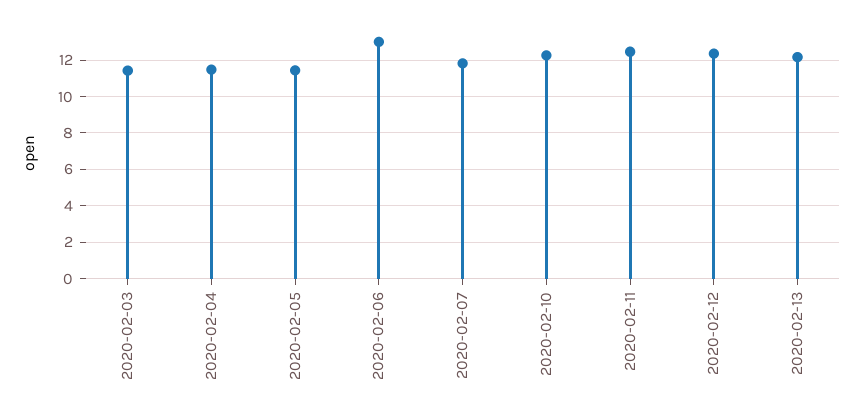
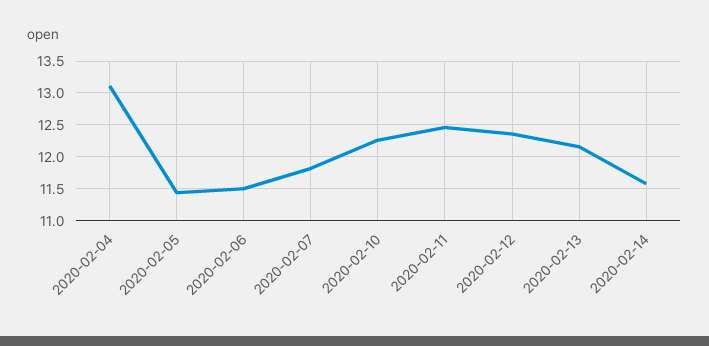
2020-02-03: 11.5 -> none
2020-02-04: 11.5 -> 13.1
2020-02-06: 13 -> 11.5
2020-02-14: none -> 11.6

